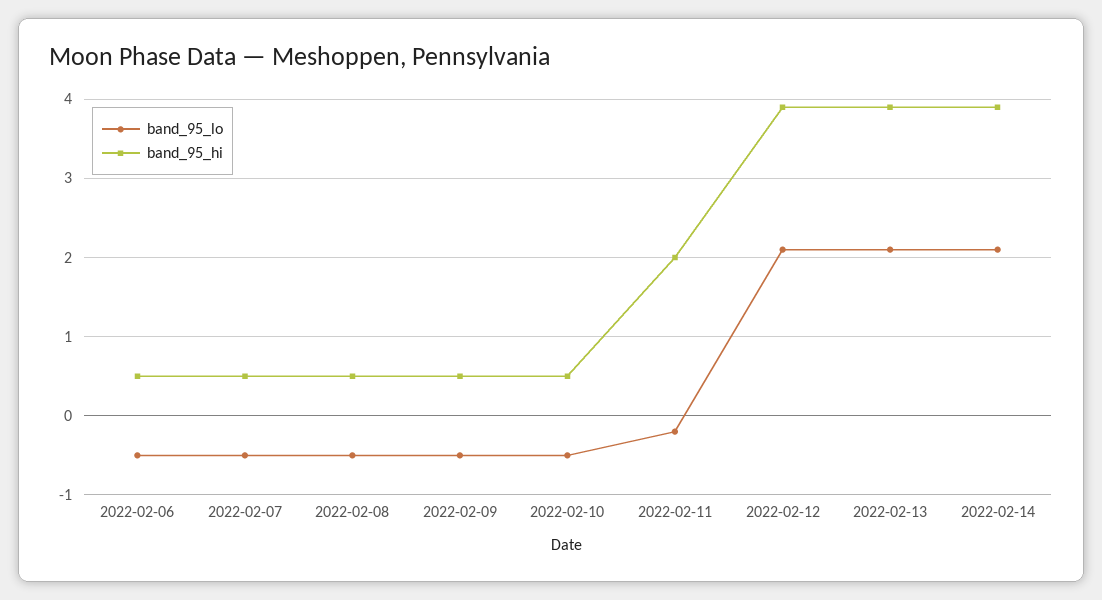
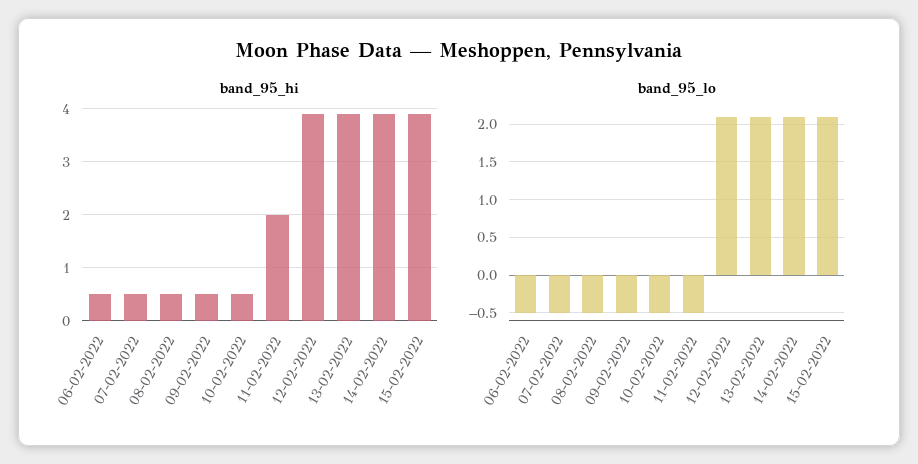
band_95_lo, 2022-02-11: -0.2 -> -0.5
band_95_hi, 15-02-2022: none -> 4
band_95_lo, 15-02-2022: none -> 2.1

